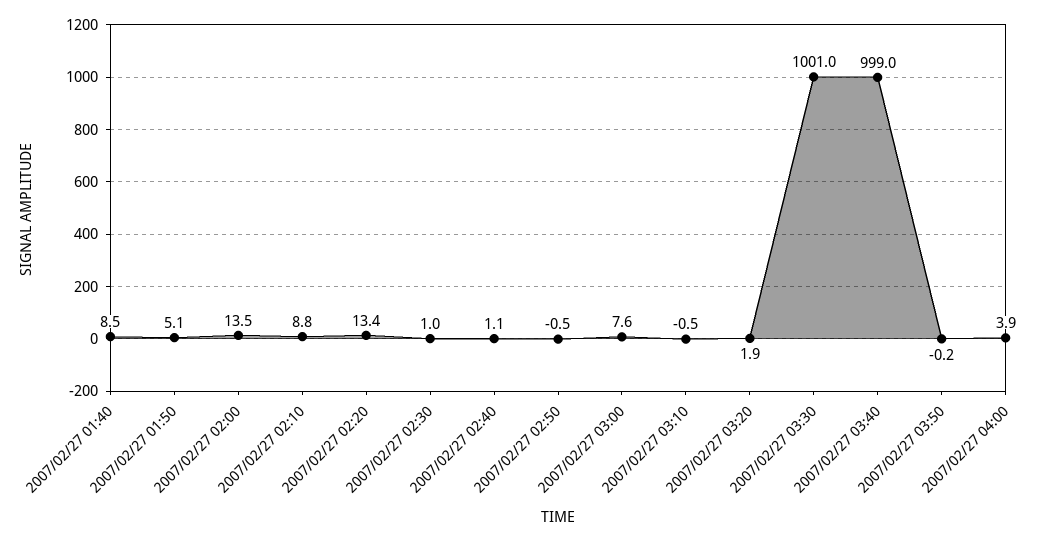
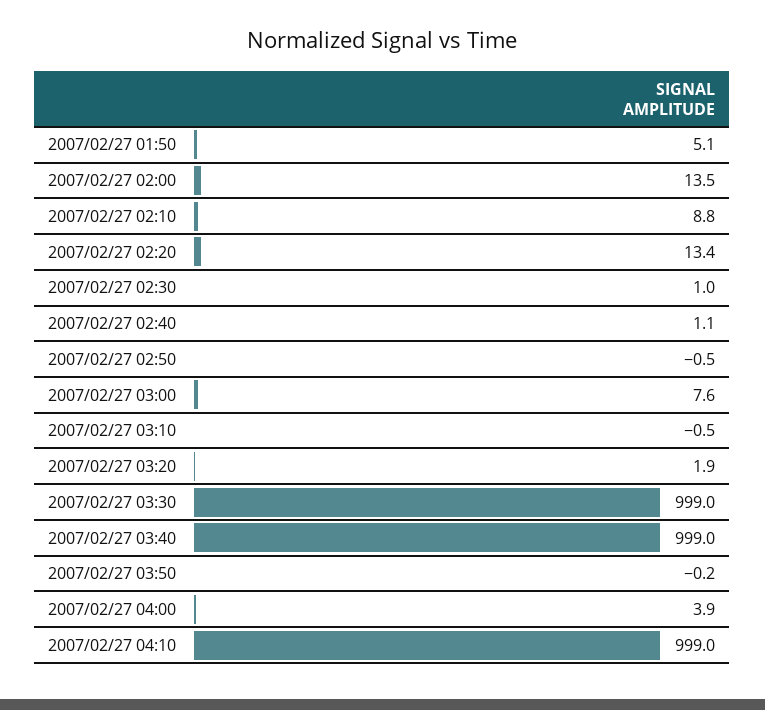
2007/02/27 01:40: 8.5 -> none
2007/02/27 03:30: 1001 -> 999
2007/02/27 04:10: none -> 999

